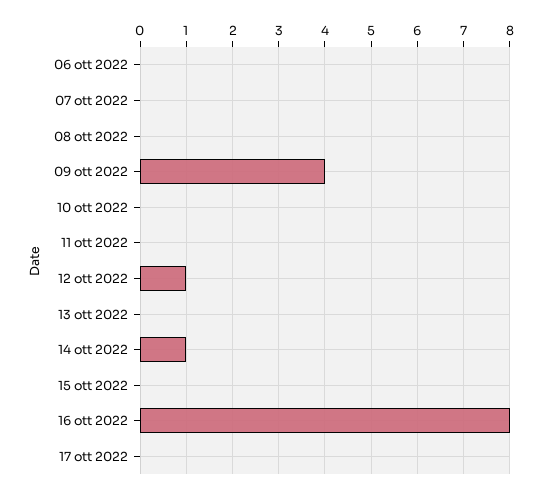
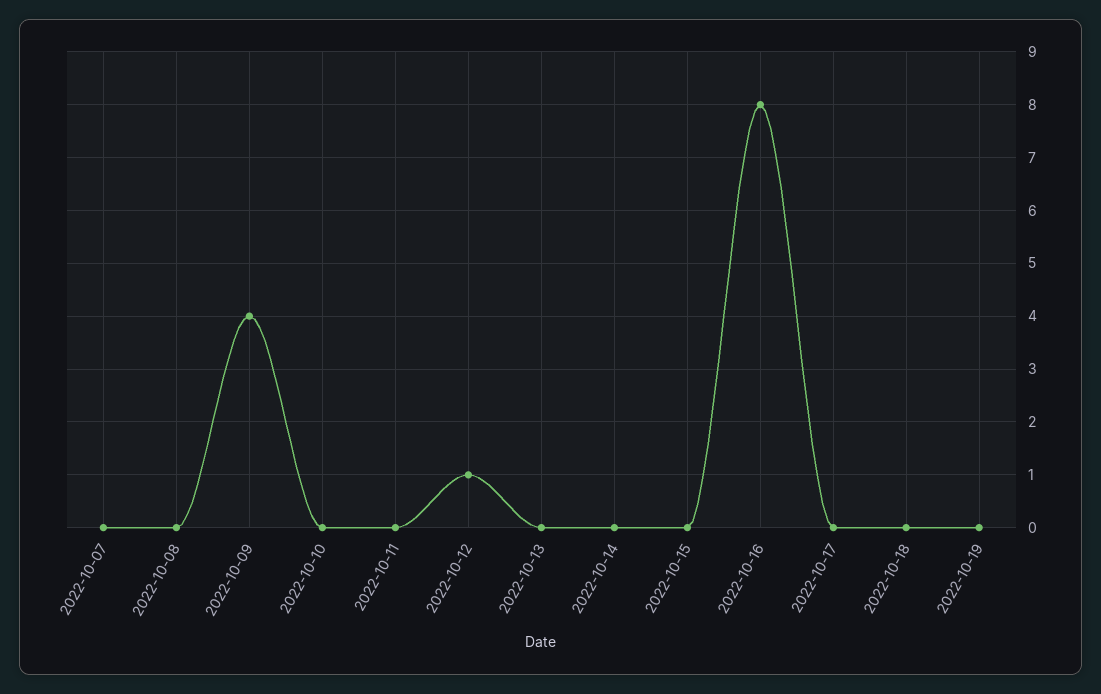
06 ott 2022: 0 -> none
14 ott 2022: 1 -> 0
2022-10-18: none -> 0
2022-10-19: none -> 0

